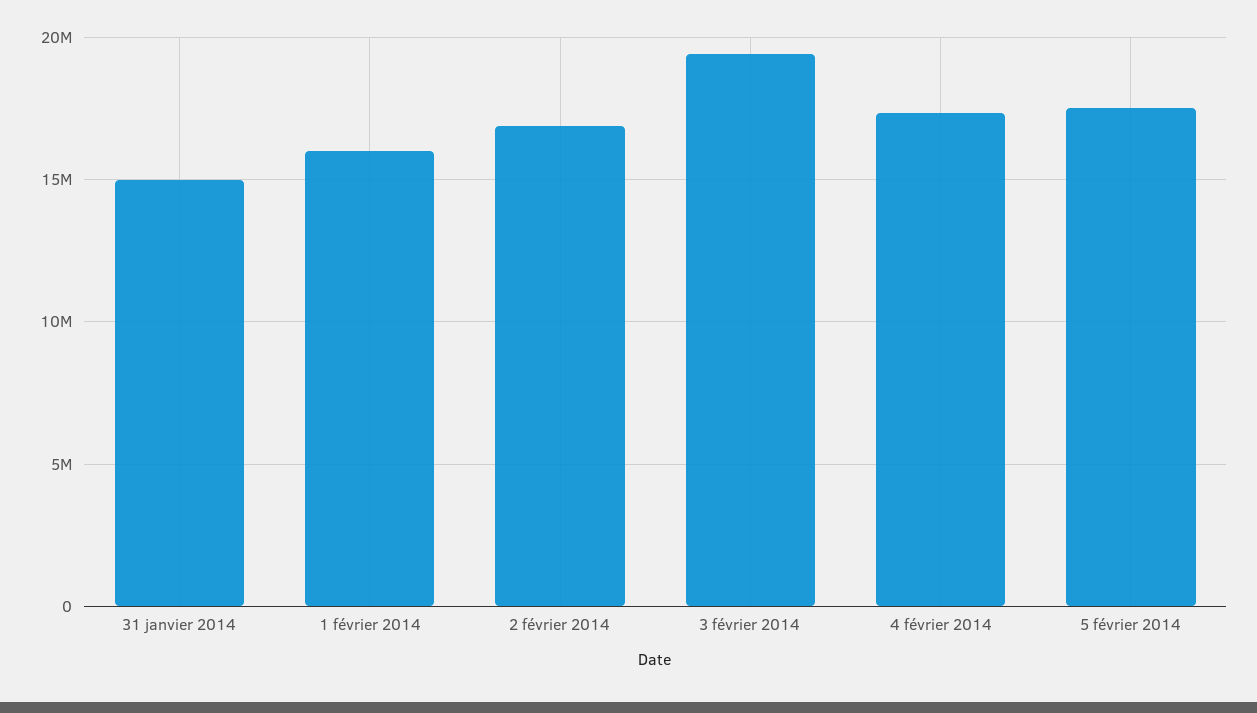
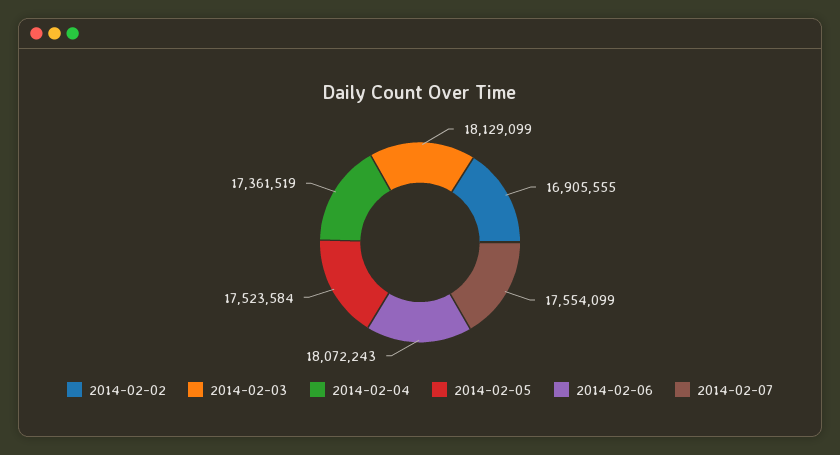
31 janvier 2014: 15000000 -> none
1 février 2014: 16000000 -> none
3 février 2014: 19500000 -> 18129099
2014-02-06: none -> 18072243
2014-02-07: none -> 17554099

